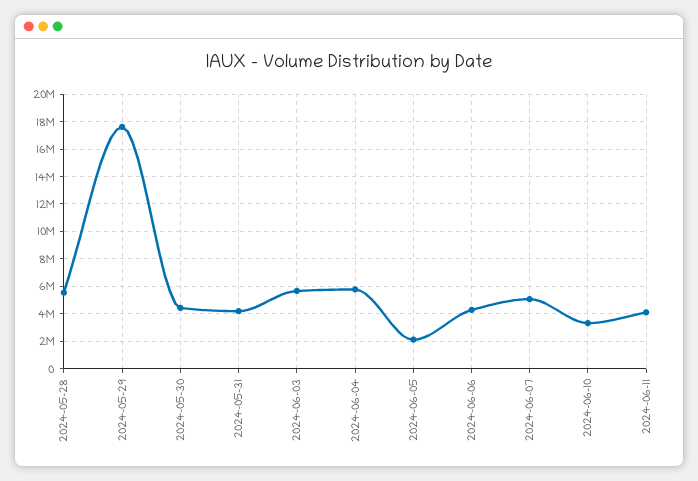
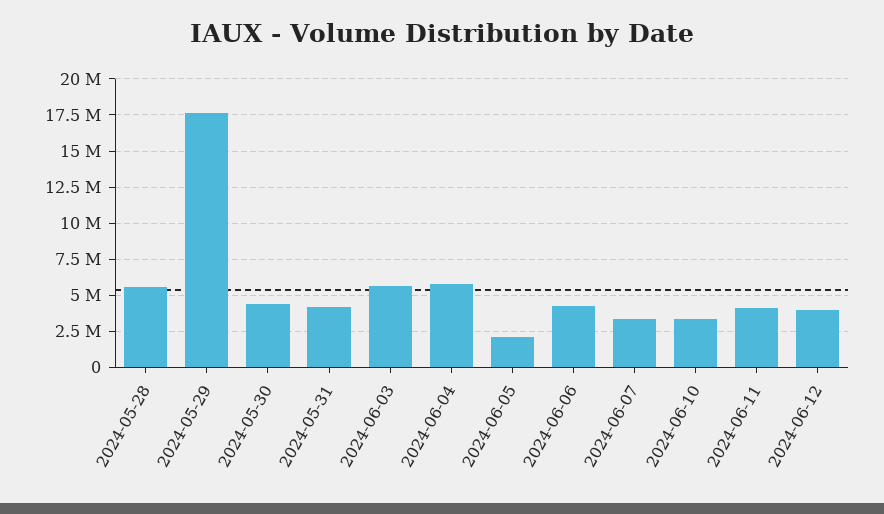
2024-06-07: 5000000 -> 3500000
2024-06-12: none -> 4000000

